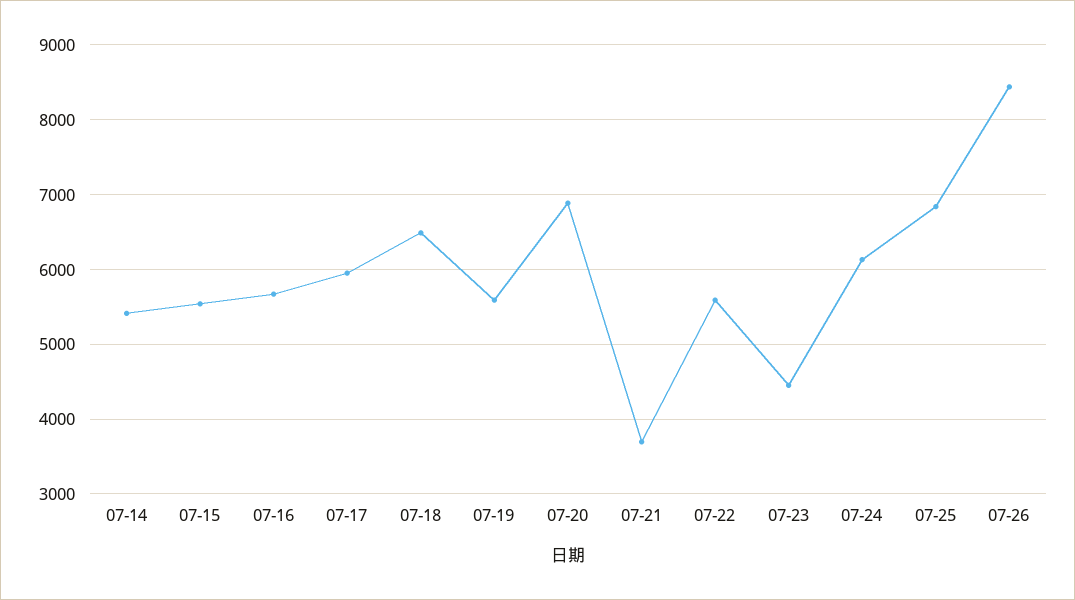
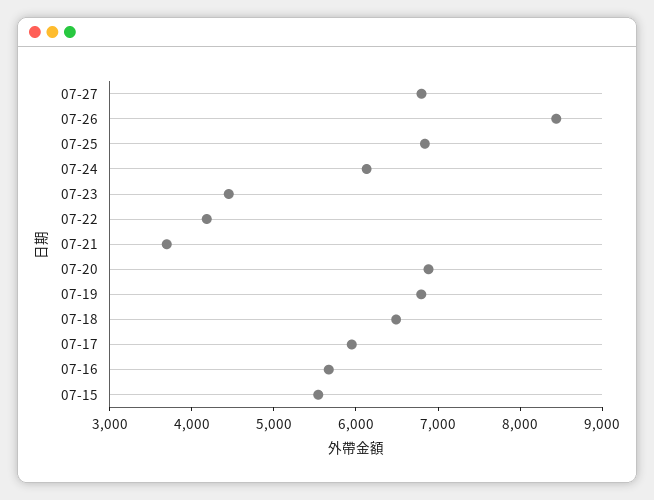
07-14: 5400 -> none
07-19: 5600 -> 6800
07-22: 5600 -> 4200
07-27: none -> 6800

